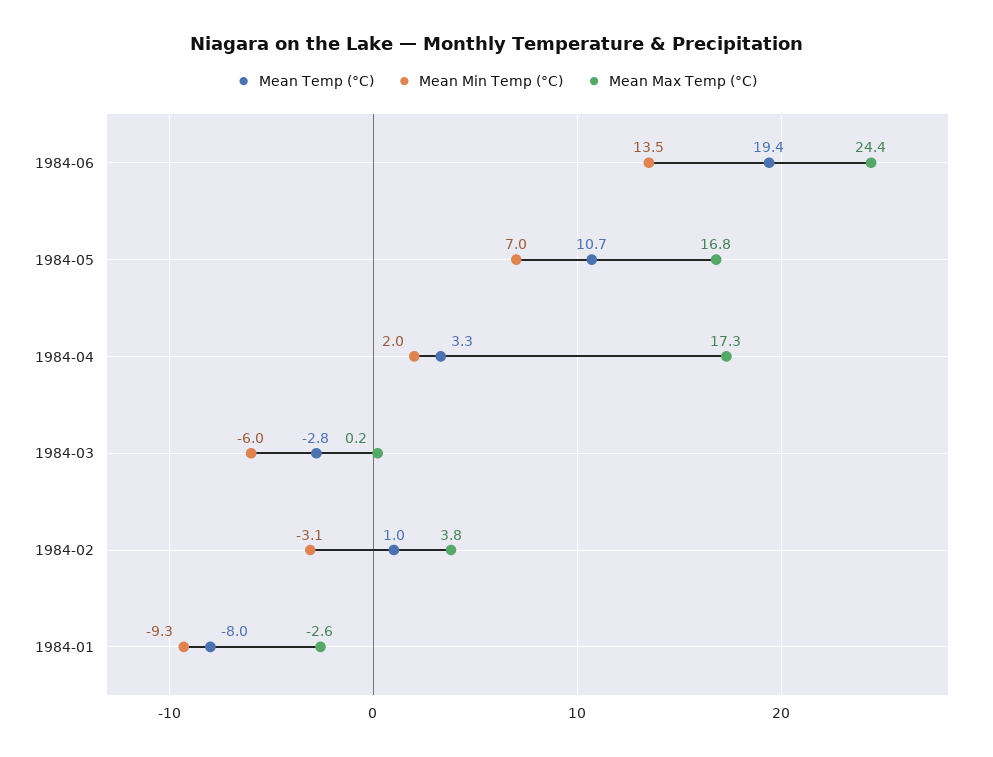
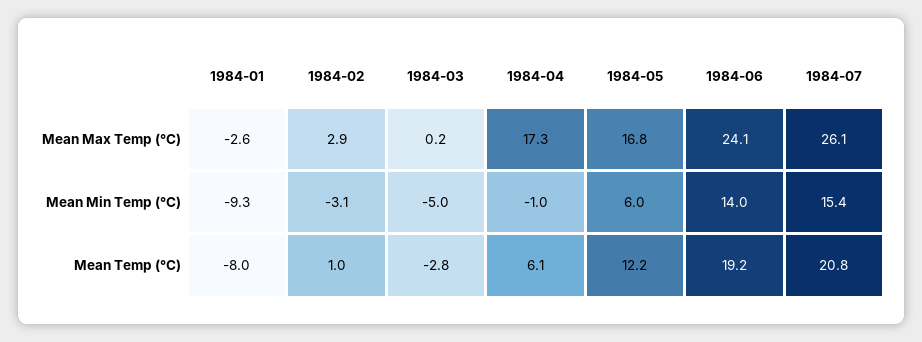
Mean Temp (°C), 1984-06: 19.4 -> 19.2
Mean Min Temp (°C), 1984-06: 13.5 -> 14
Mean Max Temp (°C), 1984-06: 24.4 -> 24.1
Mean Temp (°C), 1984-05: 10.7 -> 12.2
Mean Min Temp (°C), 1984-05: 7 -> 6
Mean Temp (°C), 1984-04: 3.3 -> 6.1
Mean Min Temp (°C), 1984-04: 2 -> -1
Mean Min Temp (°C), 1984-03: -6 -> -5
Mean Max Temp (°C), 1984-02: 3.8 -> 2.9
Mean Max Temp (°C), 1984-07: none -> 26.1
Mean Min Temp (°C), 1984-07: none -> 15.4
Mean Temp (°C), 1984-07: none -> 20.8

